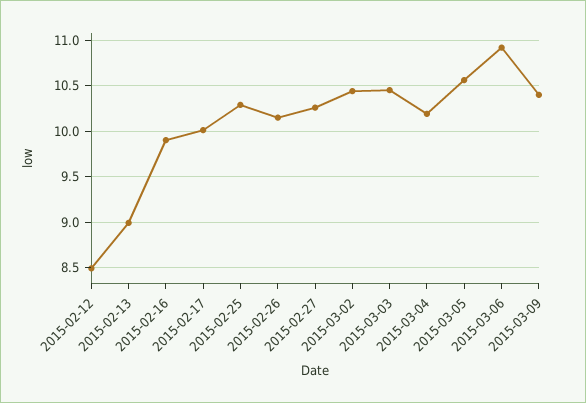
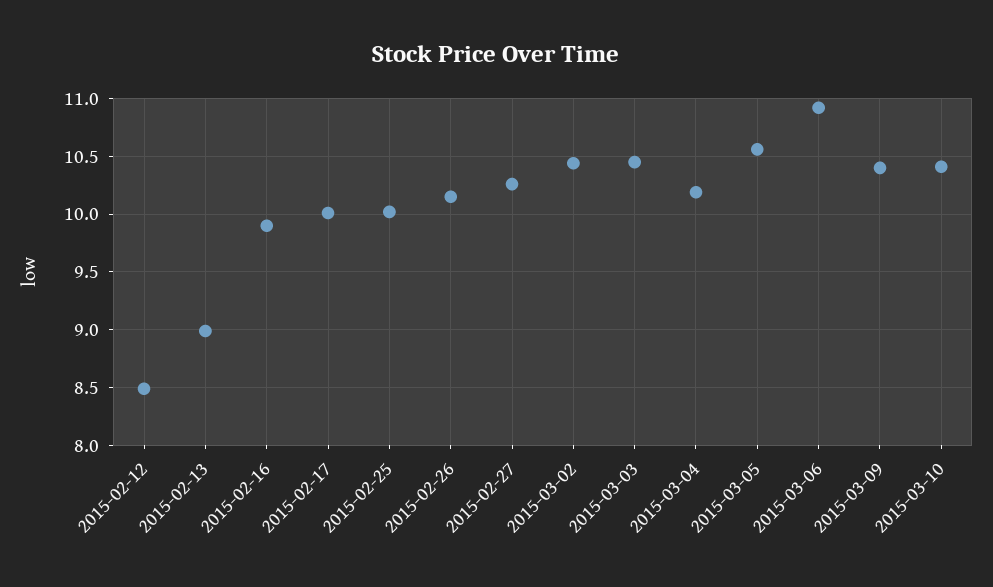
2015-02-25: 10.3 -> 10
2015-03-10: none -> 10.4

